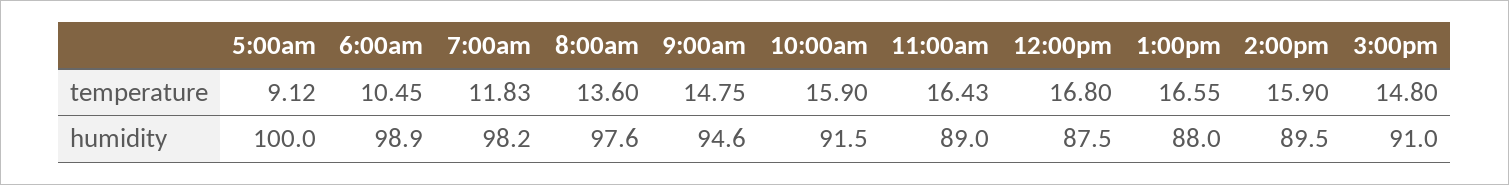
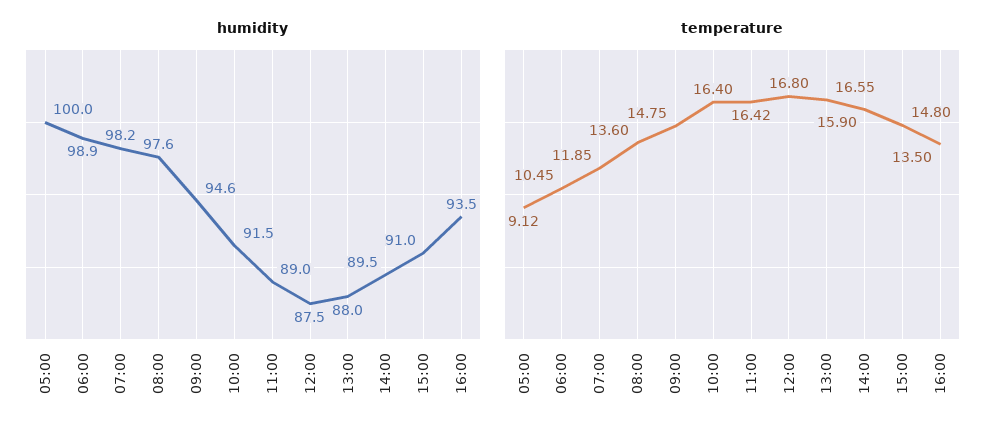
temperature, 7:00am: 11.83 -> 11.85
temperature, 10:00am: 15.9 -> 16.4
temperature, 11:00am: 16.43 -> 16.42
humidity, 16:00: none -> 93.5
temperature, 16:00: none -> 13.5

